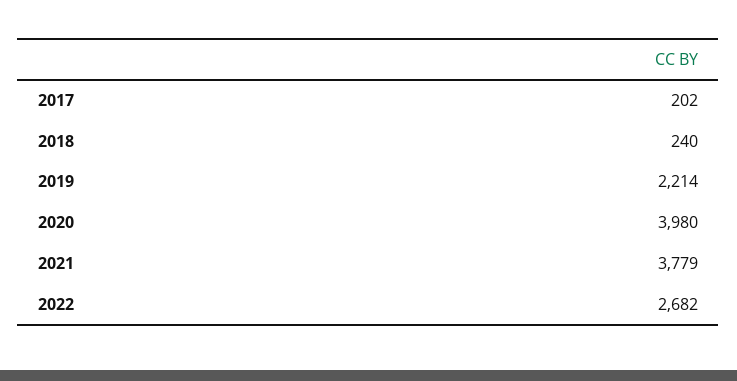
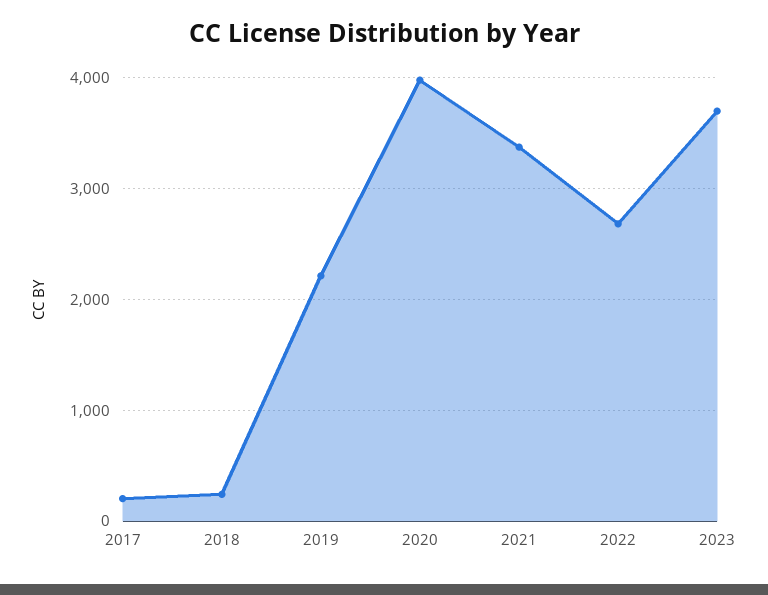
2021: 3779 -> 3400
2023: none -> 3700

